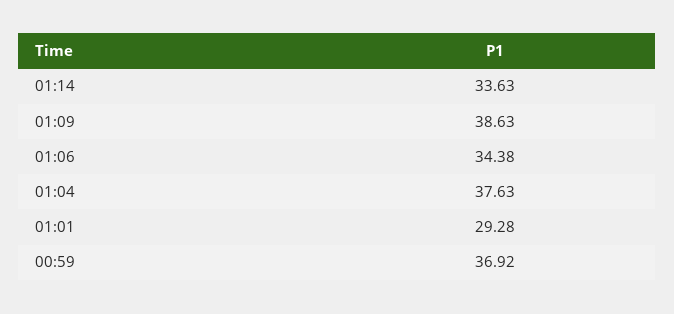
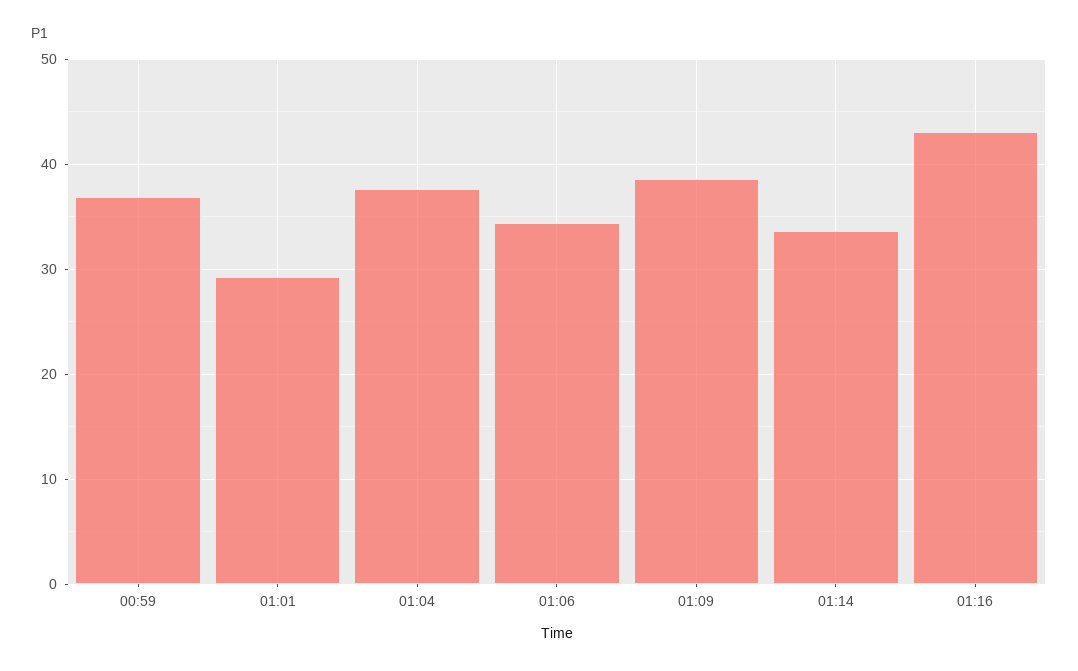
01:16: none -> 43

